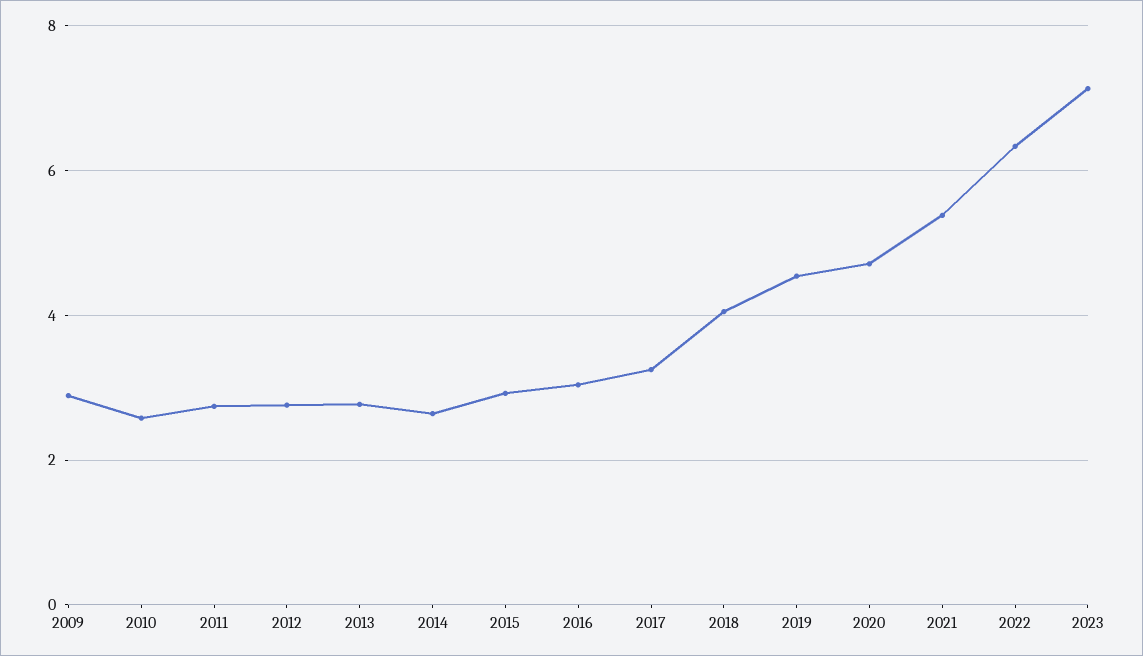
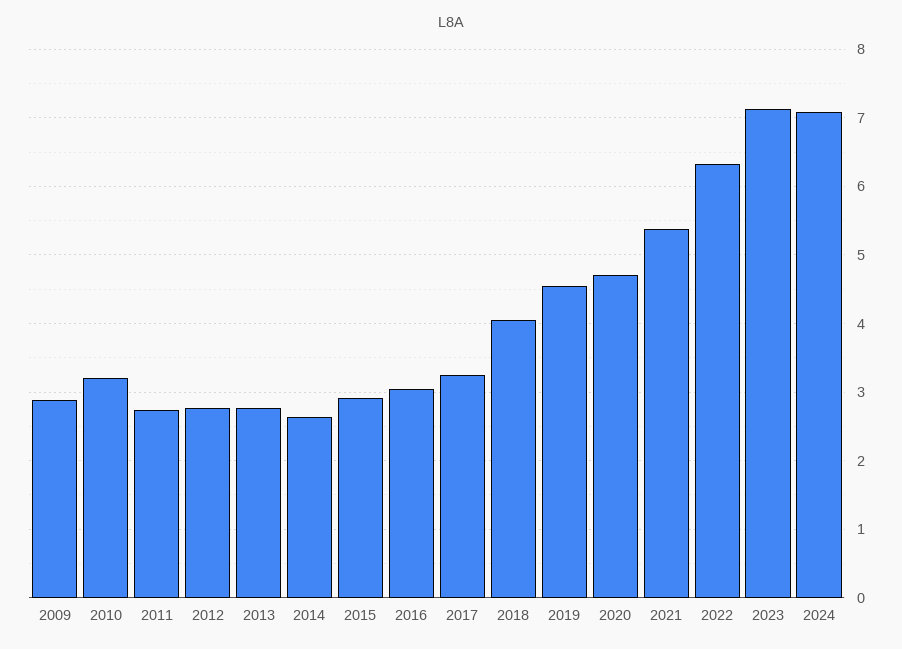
2010: 2.6 -> 3.2
2024: none -> 7.1

